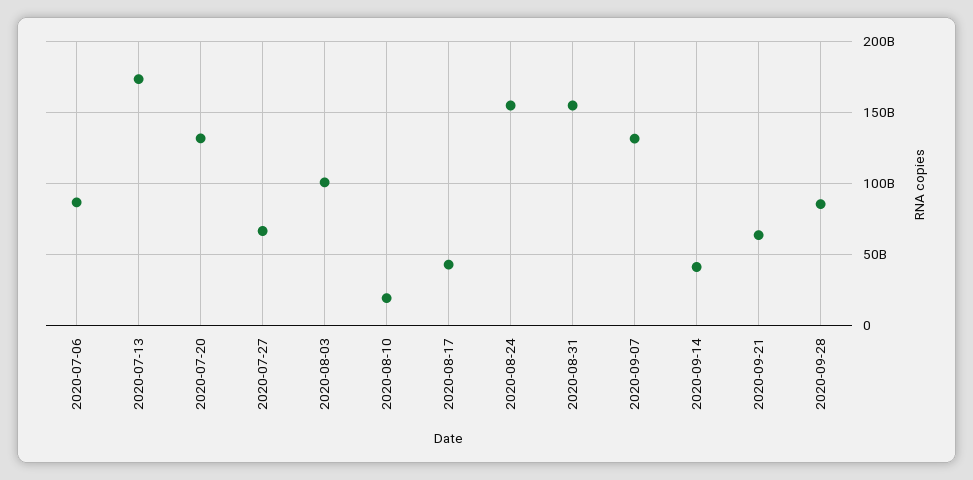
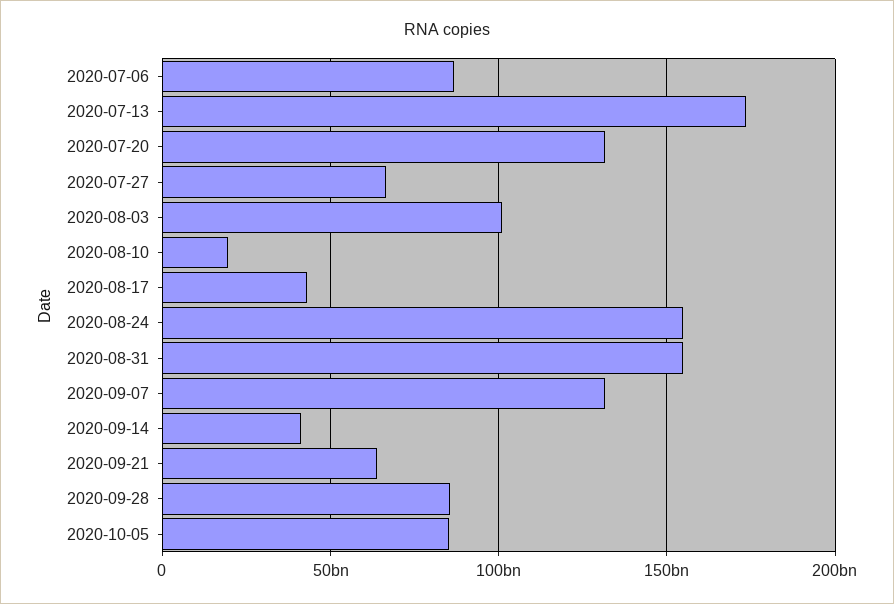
2020-10-05: none -> 85000000000

